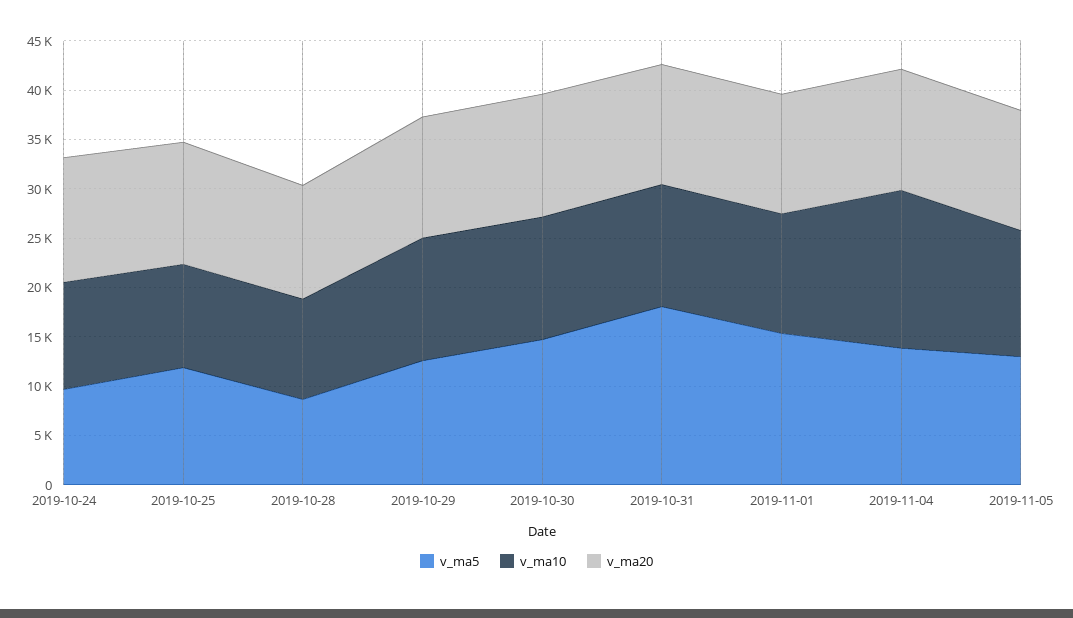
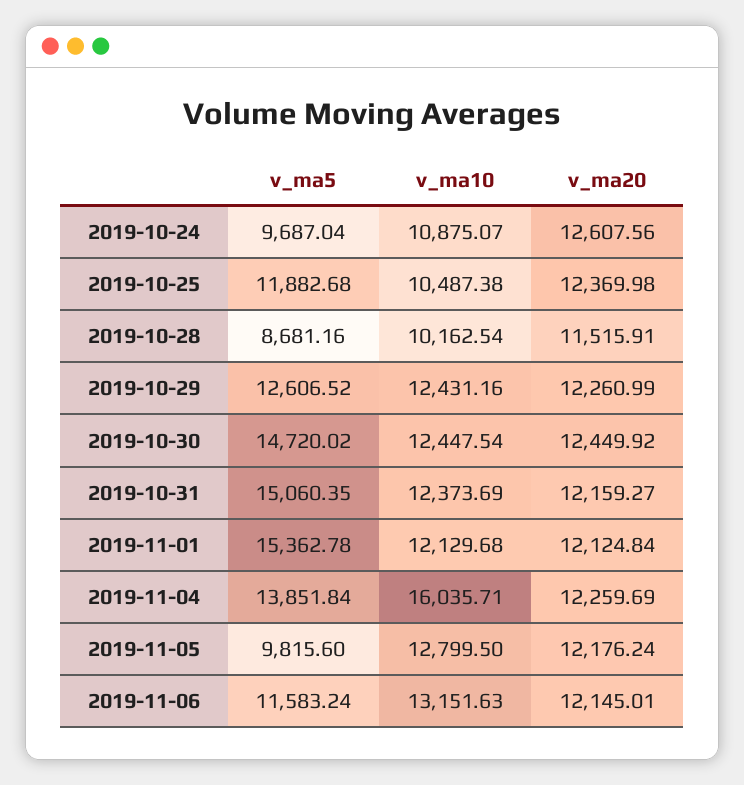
v_ma5, 2019-10-31: 18000 -> 15060.35
v_ma5, 2019-11-05: 13000 -> 9815.6
v_ma5, 2019-11-06: none -> 11583.24
v_ma10, 2019-11-06: none -> 13151.63
v_ma20, 2019-11-06: none -> 12145.01

